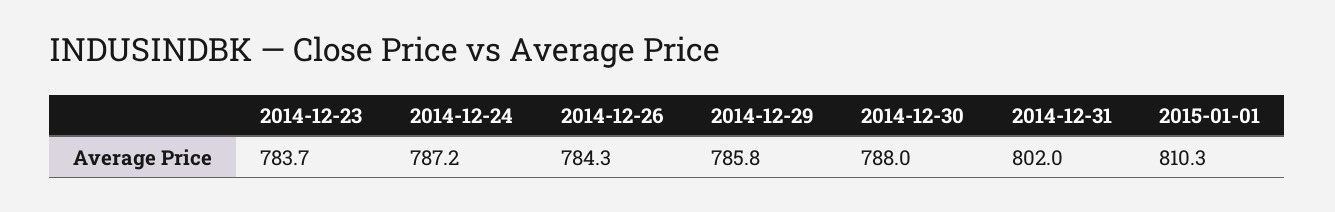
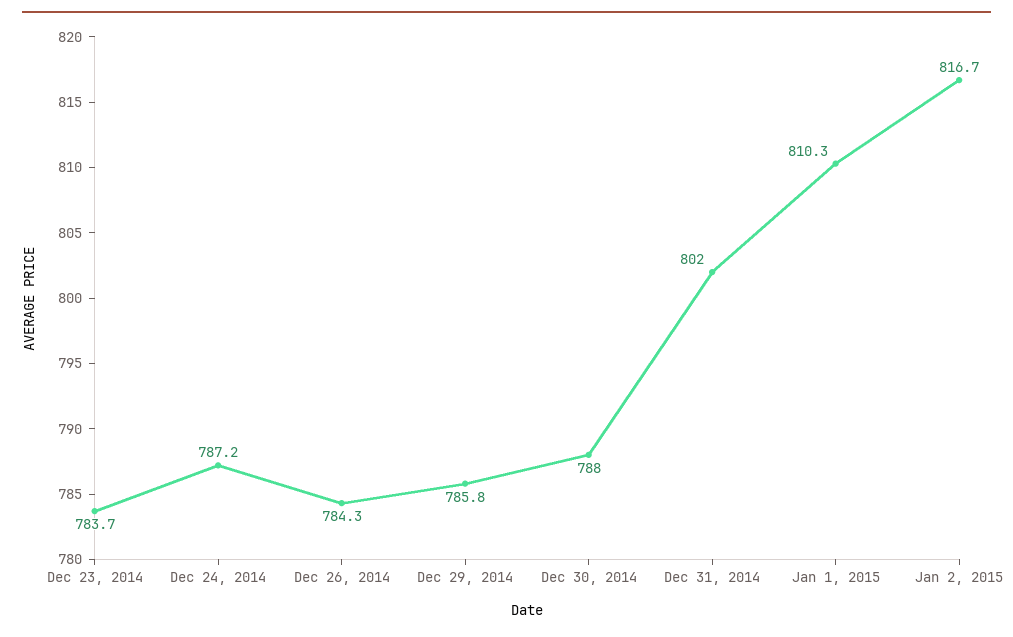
Jan 2, 2015: none -> 816.7

